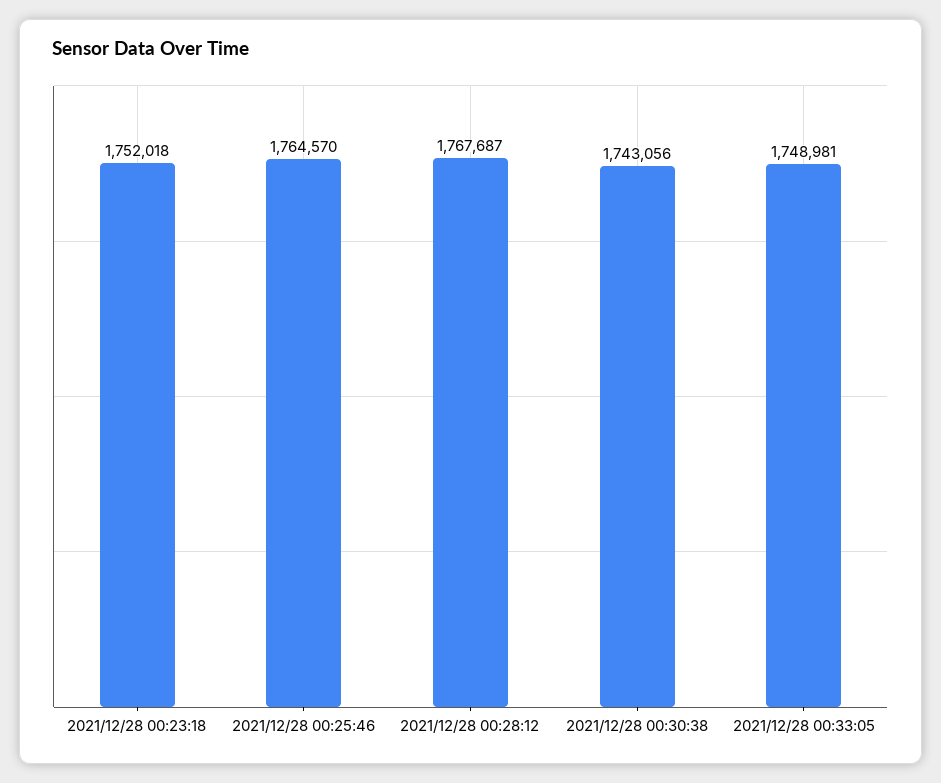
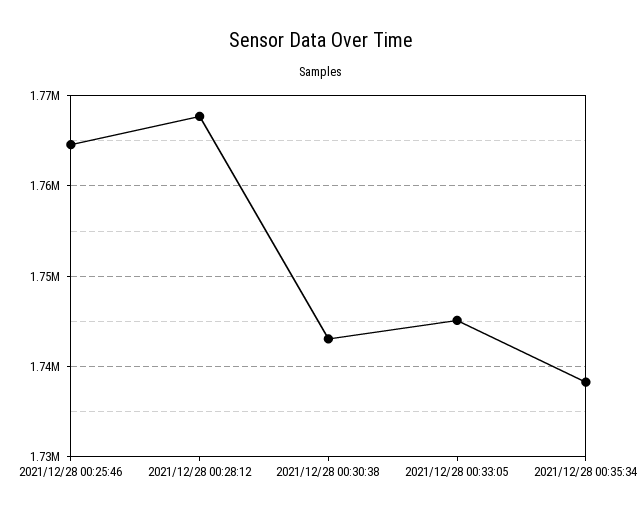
2021/12/28 00:23:18: 1752018 -> none
2021/12/28 00:33:05: 1748981 -> 1745000
2021/12/28 00:35:34: none -> 1738000

